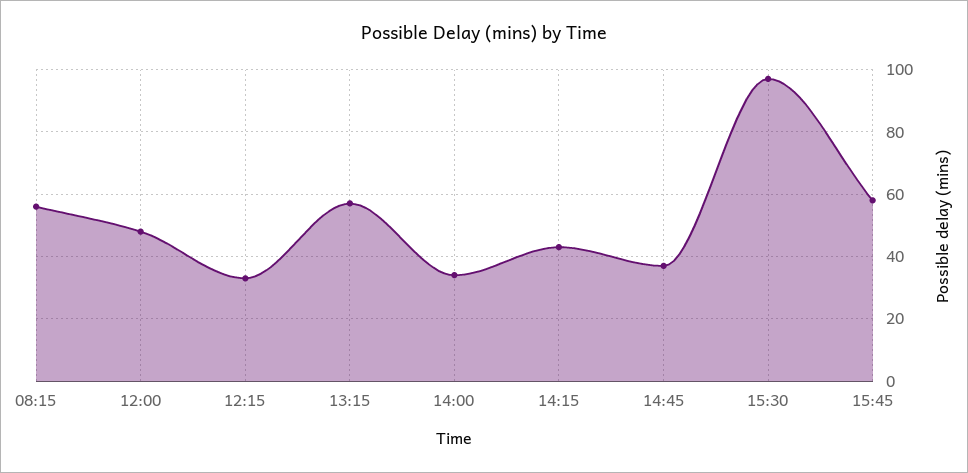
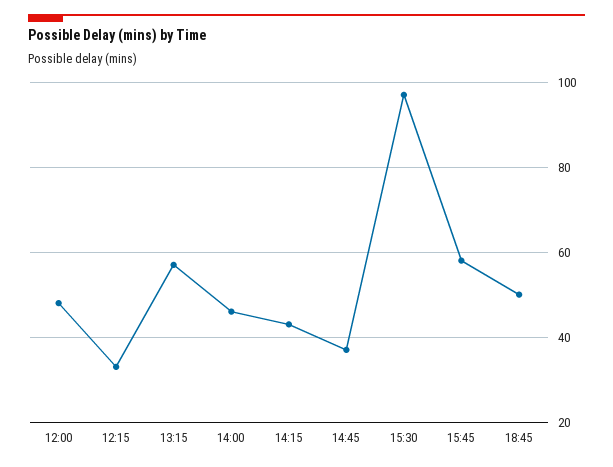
08:15: 55 -> none
14:00: 35 -> 45
18:45: none -> 50

